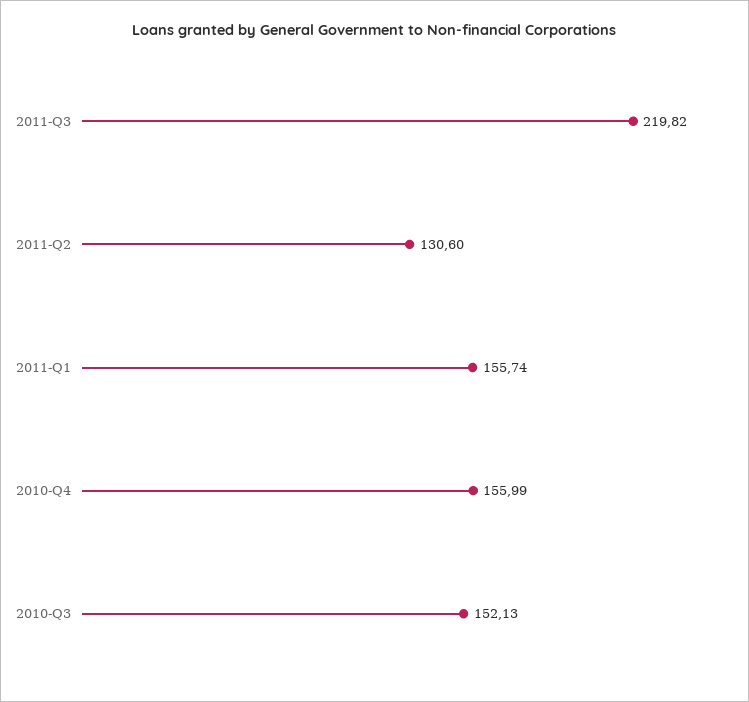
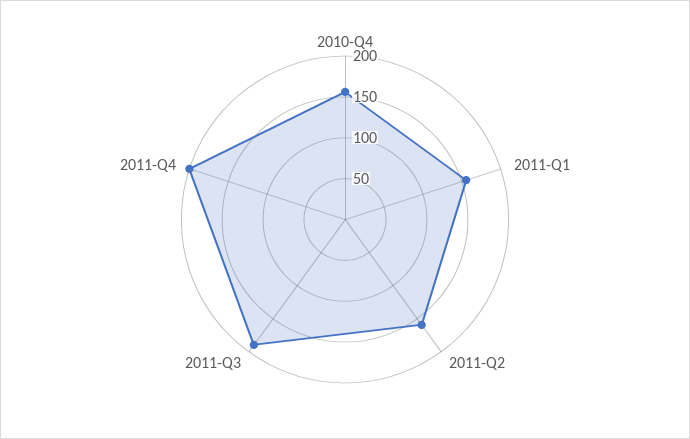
2011-Q3: 219.82 -> 190
2011-Q2: 130.6 -> 160
2010-Q3: 152.13 -> none
2011-Q4: none -> 200

